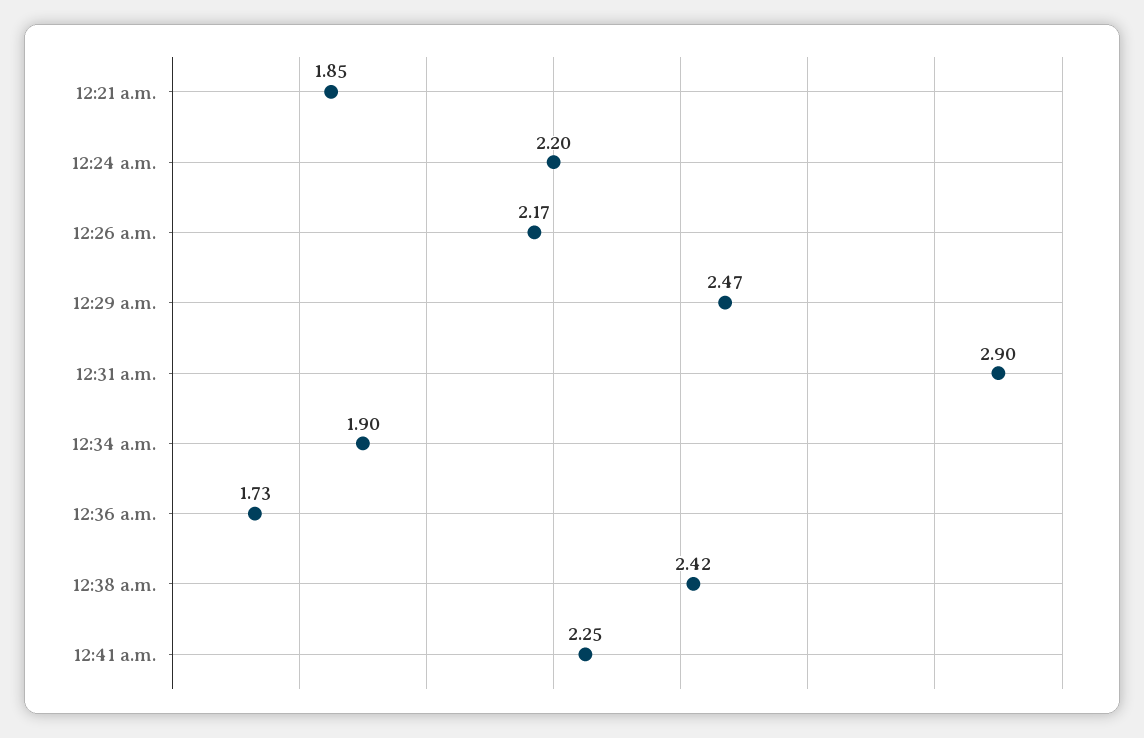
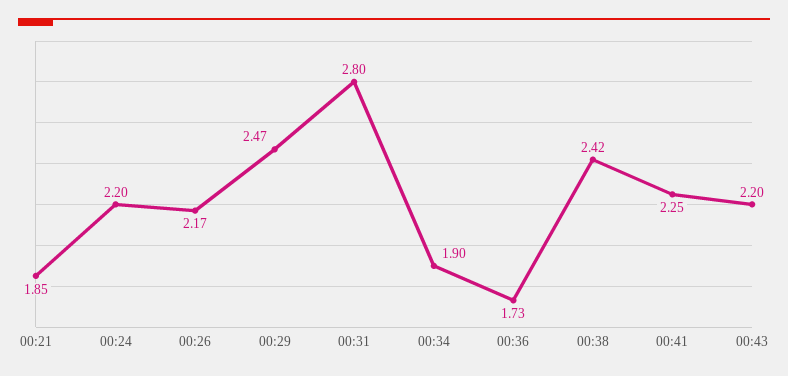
12:31 a.m.: 2.9 -> 2.8
00:43: none -> 2.2

